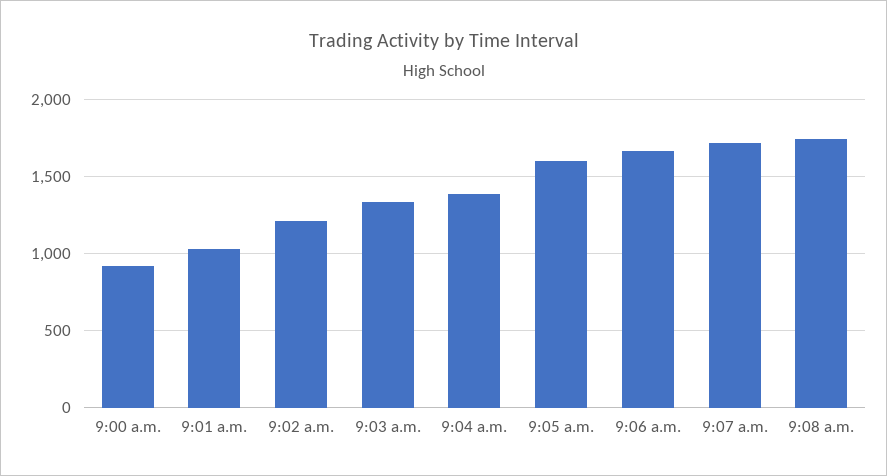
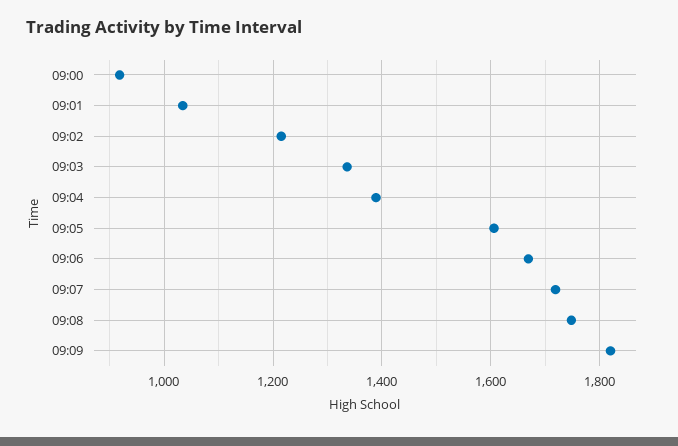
09:09: none -> 1820

